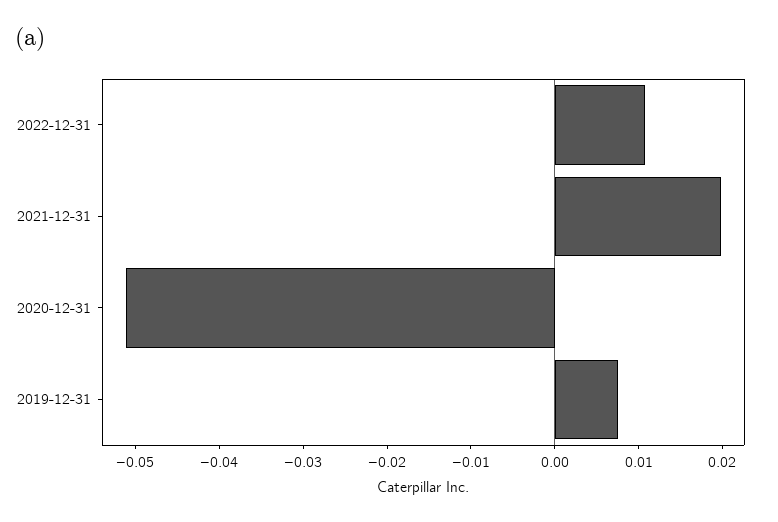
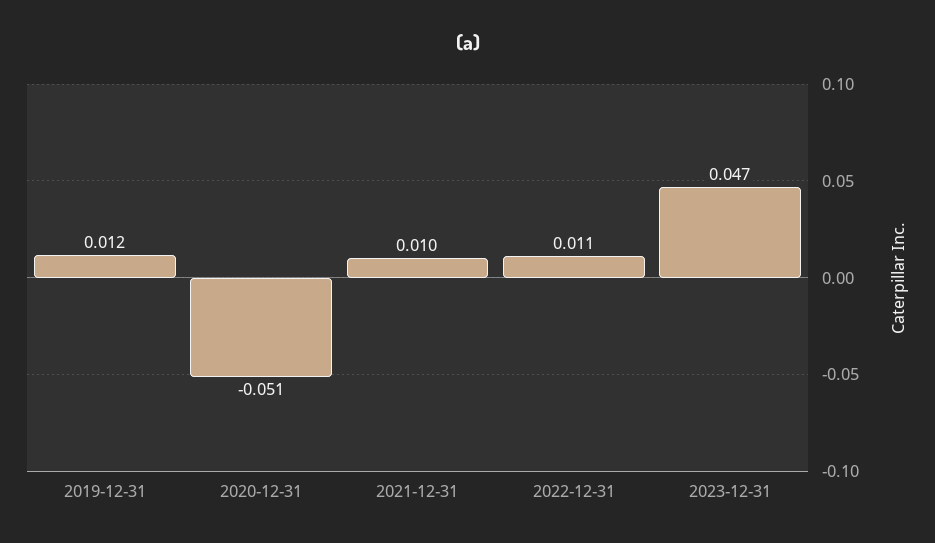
2021-12-31: 0.02 -> 0.01
2019-12-31: 0.008 -> 0.012
2023-12-31: none -> 0.047

